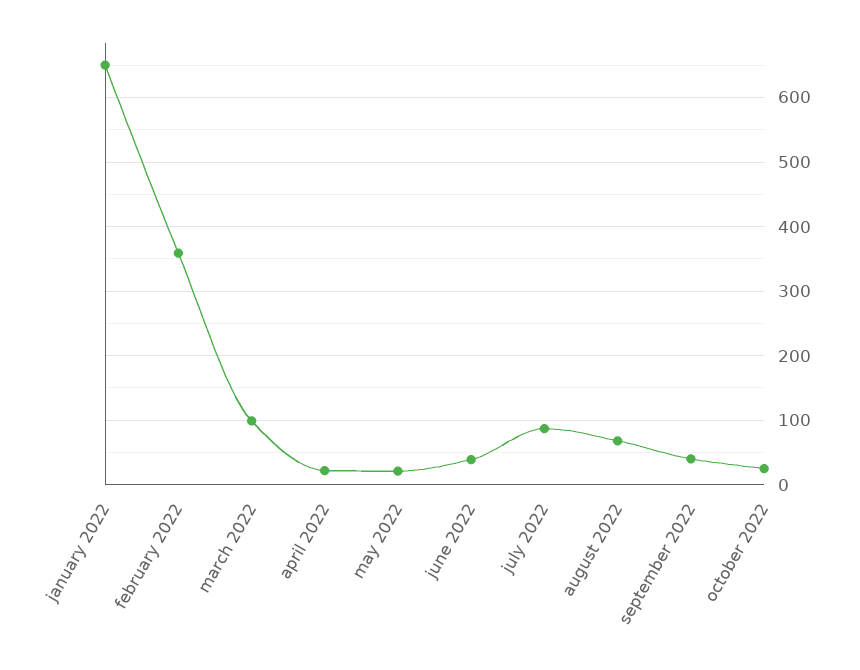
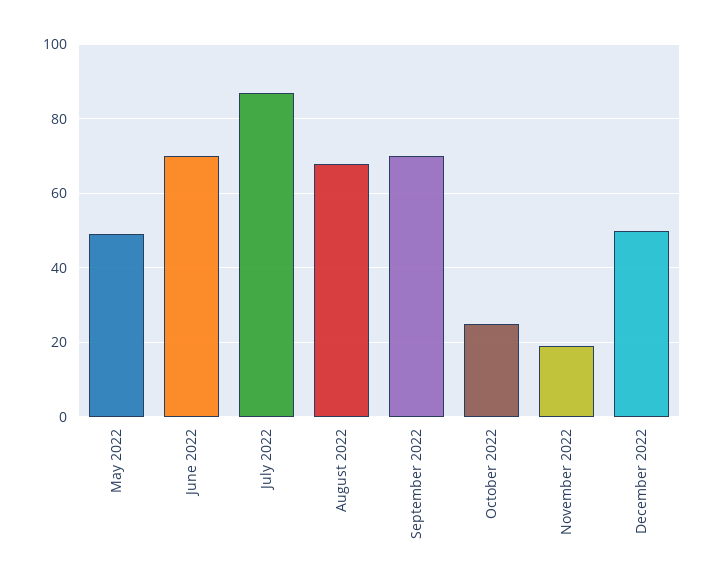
january 2022: 650 -> none
february 2022: 360 -> none
march 2022: 100 -> none
april 2022: 20 -> none
may 2022: 20 -> 50
june 2022: 40 -> 70
september 2022: 40 -> 70
November 2022: none -> 20
December 2022: none -> 50

